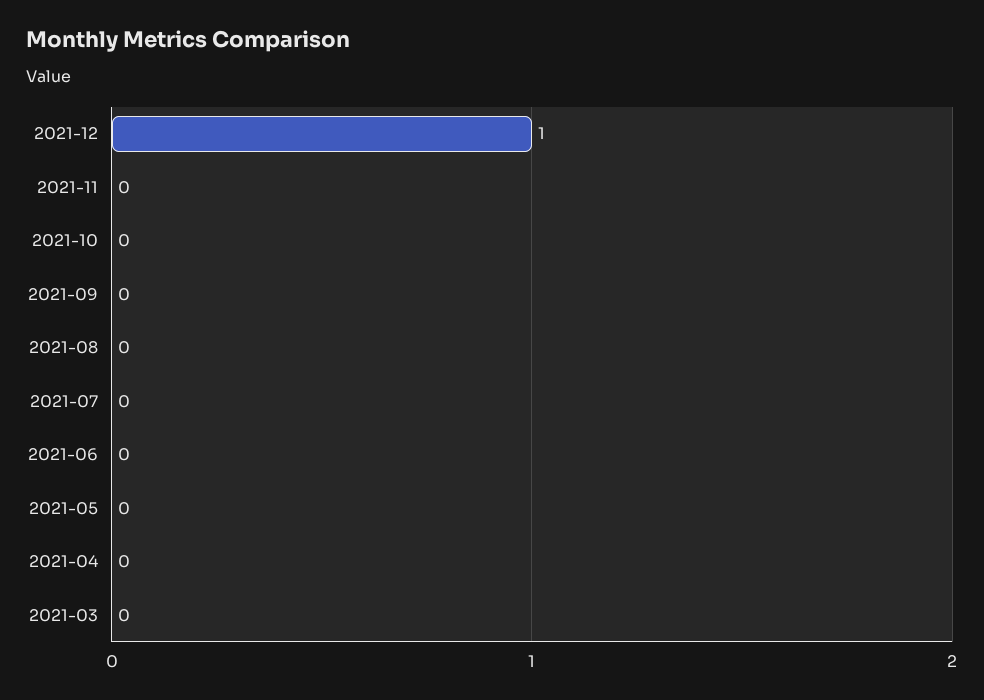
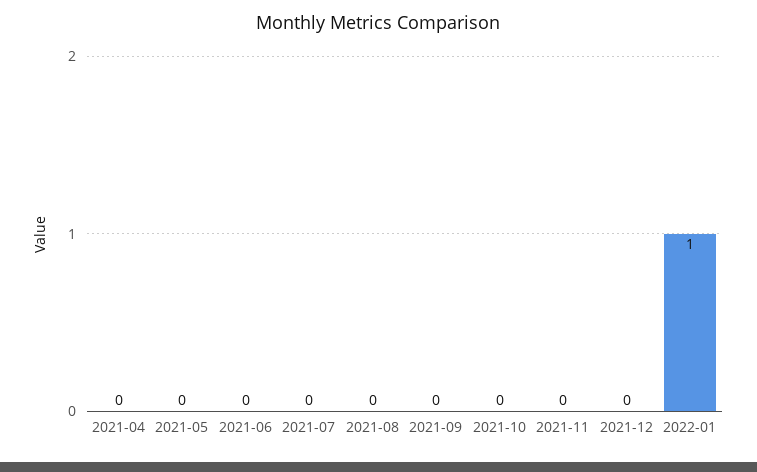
2021-12: 1 -> 0
2021-03: 0 -> none
2022-01: none -> 1

